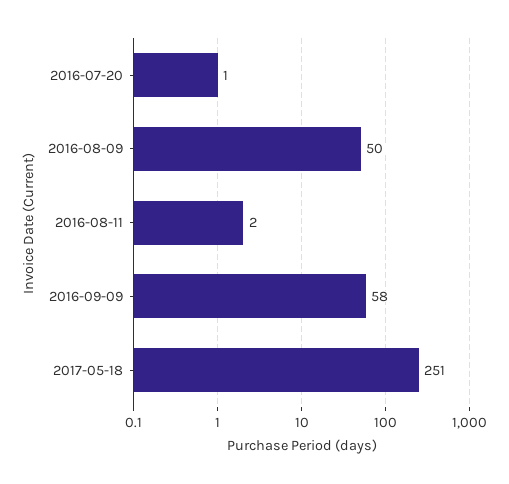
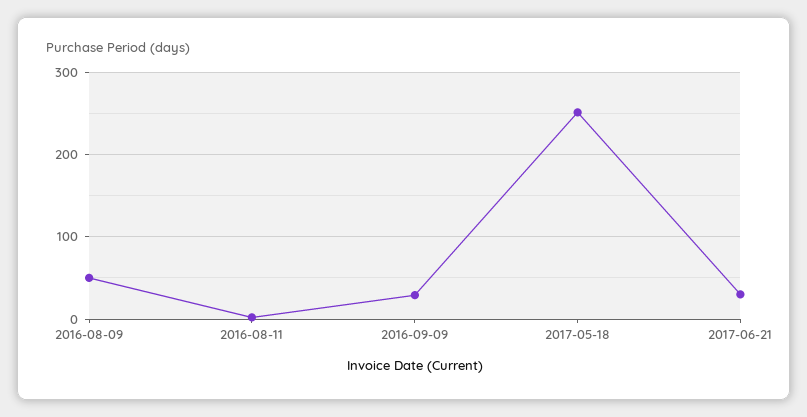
2016-07-20: 1 -> none
2016-09-09: 58 -> 30
2017-06-21: none -> 30

